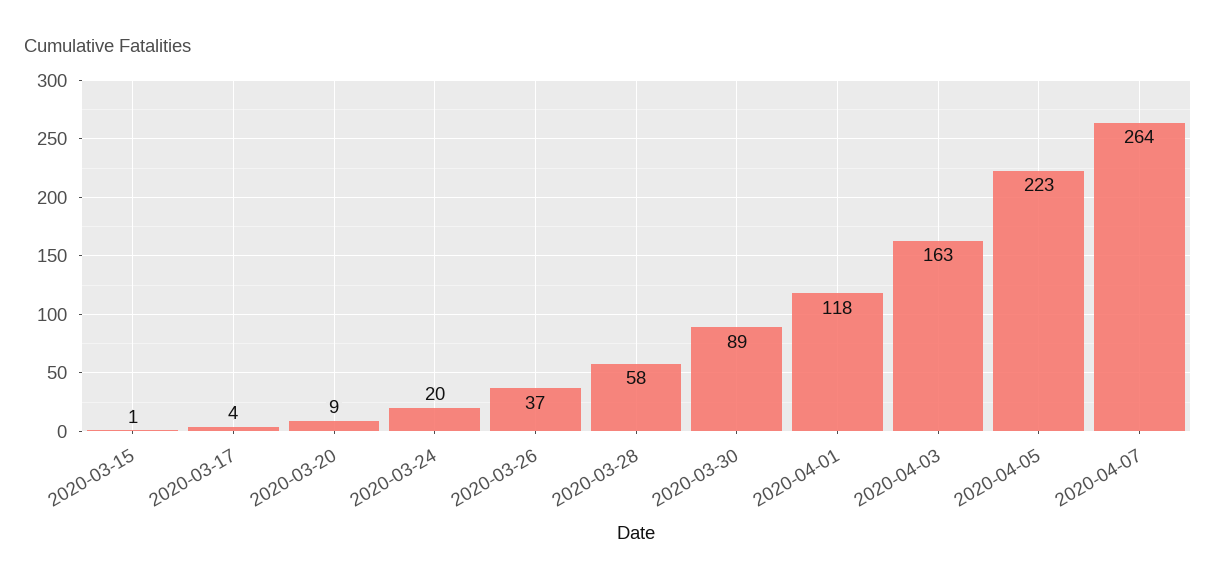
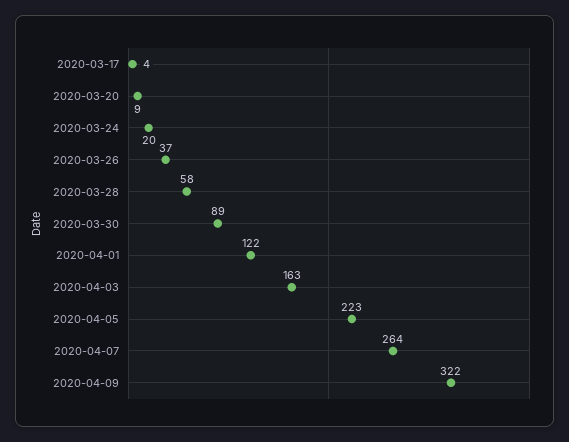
2020-03-15: 1 -> none
2020-04-01: 118 -> 122
2020-04-09: none -> 322

